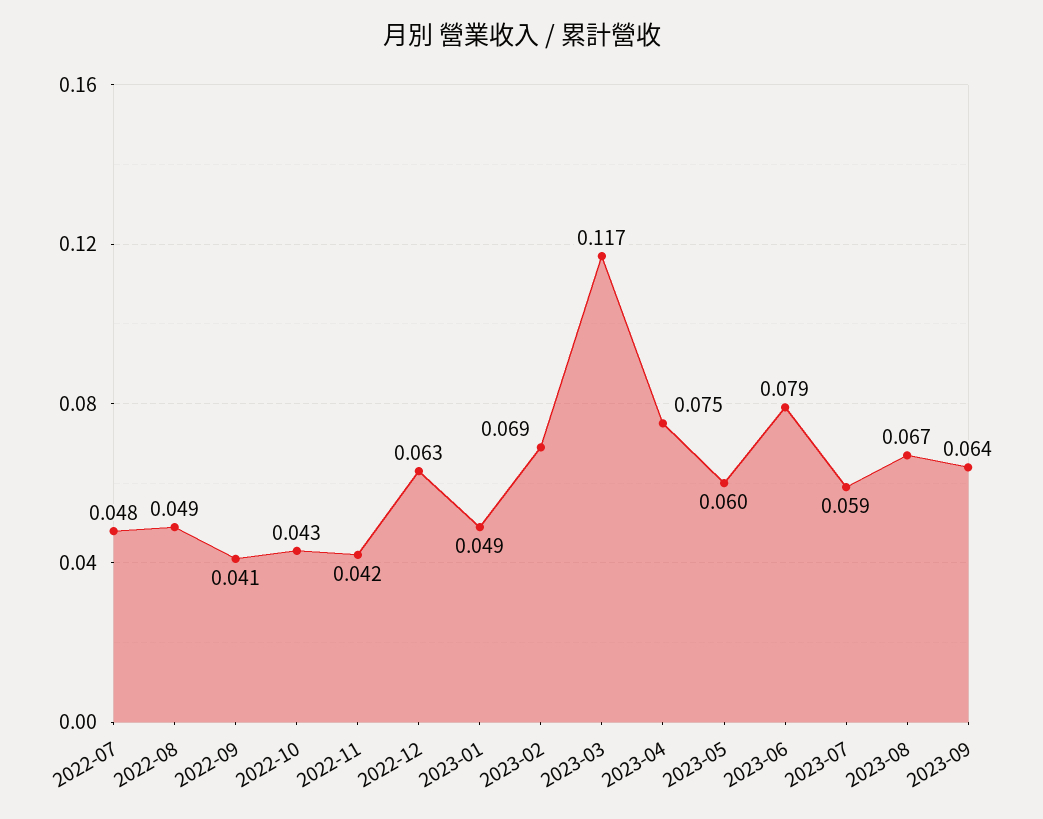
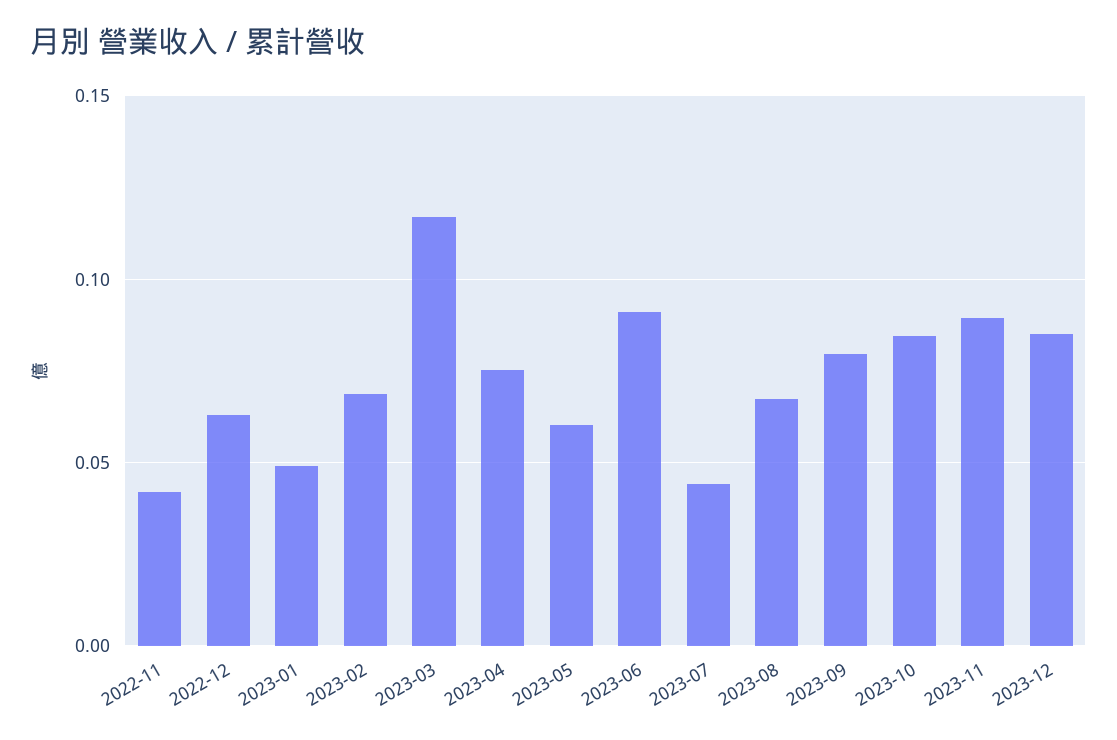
2022-07: 0.048 -> none
2022-08: 0.049 -> none
2022-09: 0.041 -> none
2022-10: 0.043 -> none
2023-06: 0.079 -> 0.09
2023-07: 0.059 -> 0.045
2023-09: 0.064 -> 0.08
2023-10: none -> 0.085
2023-11: none -> 0.09
2023-12: none -> 0.085

